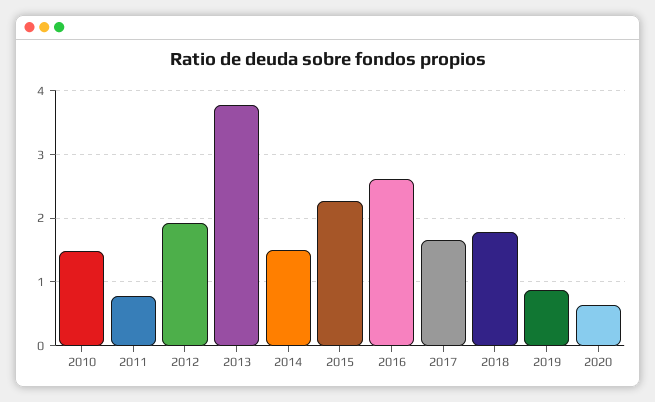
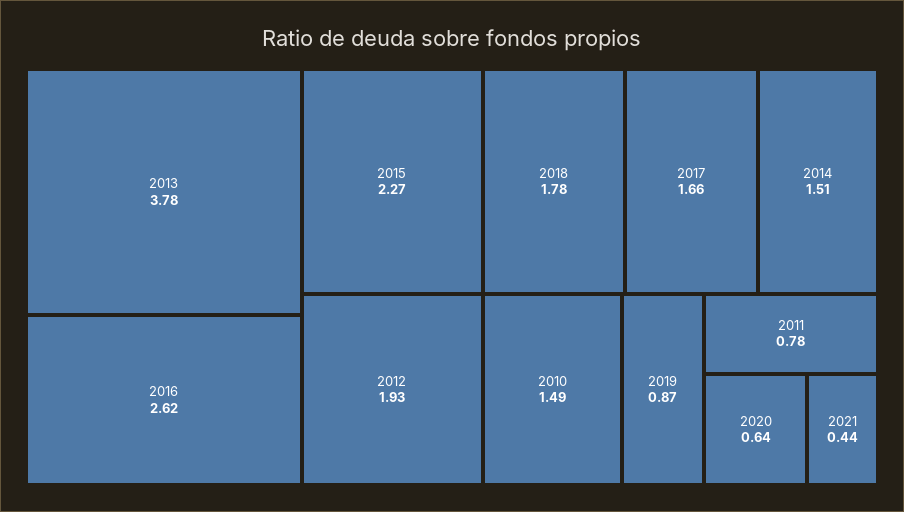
2021: none -> 0.44

